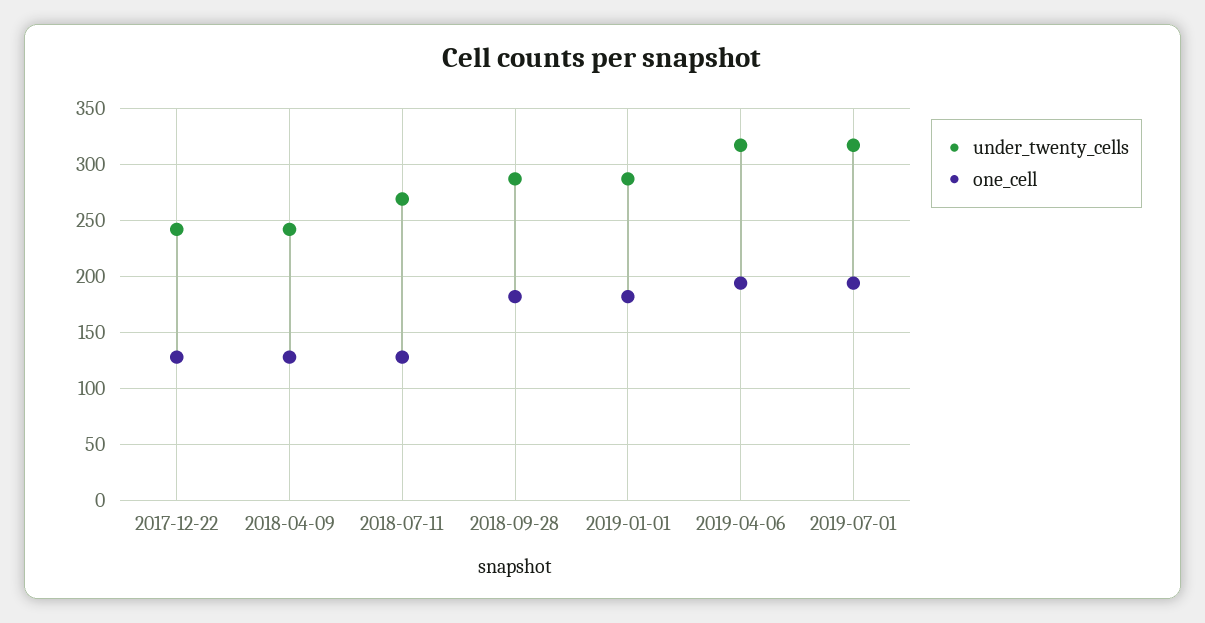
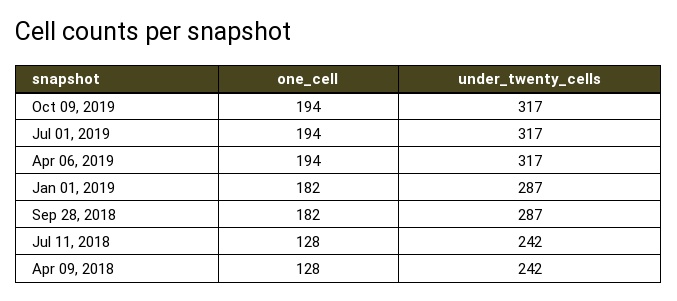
under_twenty_cells, 2017-12-22: 240 -> none
one_cell, 2017-12-22: 130 -> none
under_twenty_cells, 2018-07-11: 270 -> 242
one_cell, Oct 09, 2019: none -> 194
under_twenty_cells, Oct 09, 2019: none -> 317

